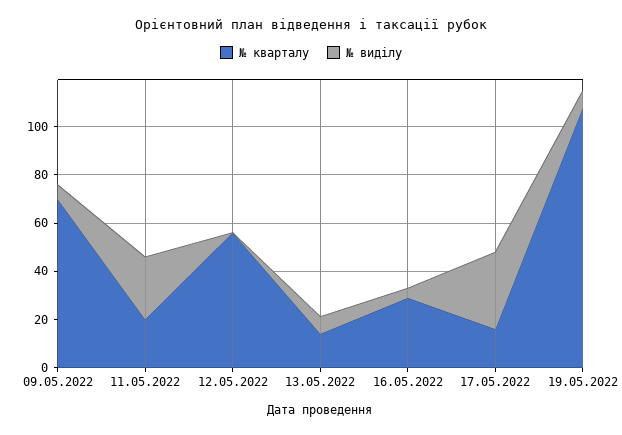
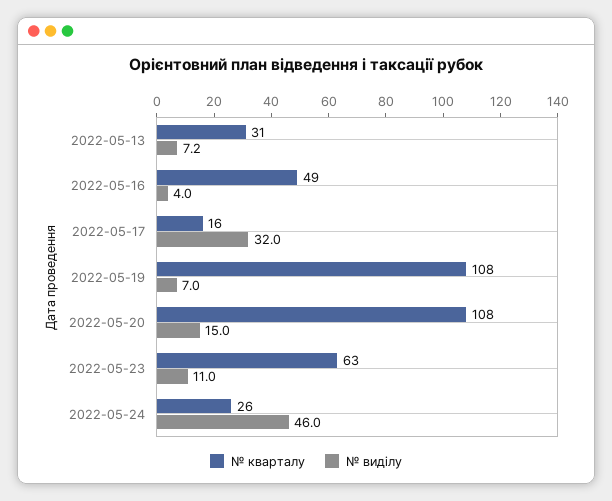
№ кварталу, 09.05.2022: 70 -> none
№ виділу, 09.05.2022: 5 -> none
№ кварталу, 11.05.2022: 20 -> none
№ виділу, 11.05.2022: 25 -> none
№ кварталу, 12.05.2022: 55 -> none
№ виділу, 12.05.2022: 0 -> none
№ кварталу, 13.05.2022: 15 -> 31
№ кварталу, 16.05.2022: 30 -> 49
№ кварталу, 2022-05-20: none -> 108
№ виділу, 2022-05-20: none -> 15
№ кварталу, 2022-05-23: none -> 63
№ виділу, 2022-05-23: none -> 11
№ кварталу, 2022-05-24: none -> 26
№ виділу, 2022-05-24: none -> 46

